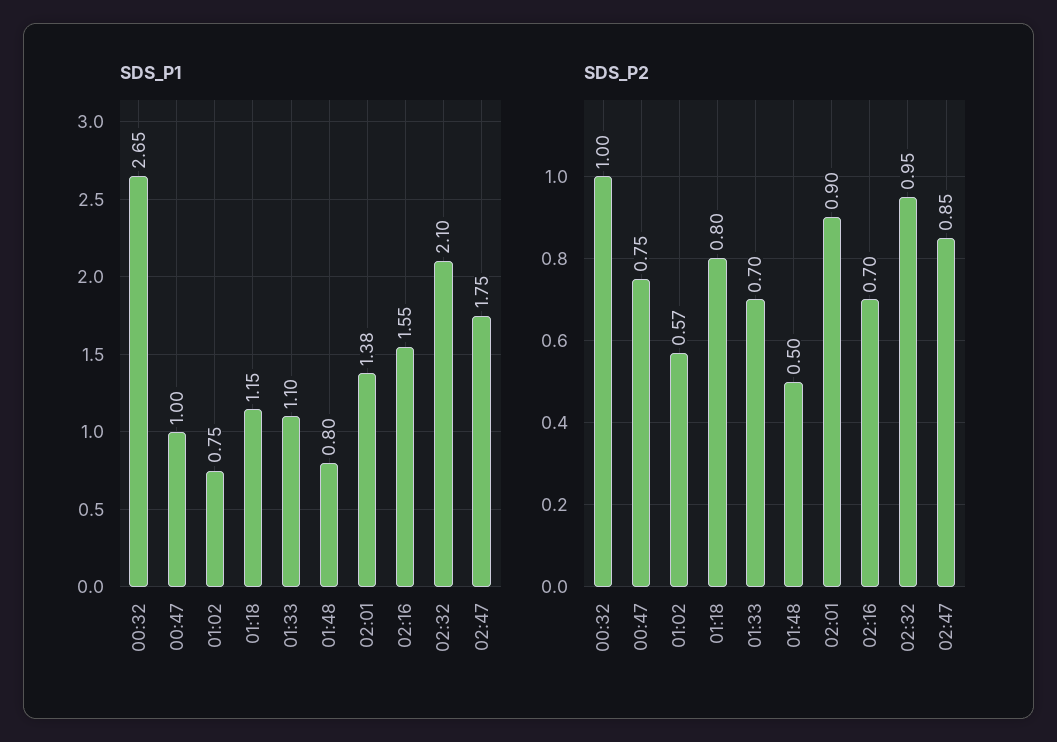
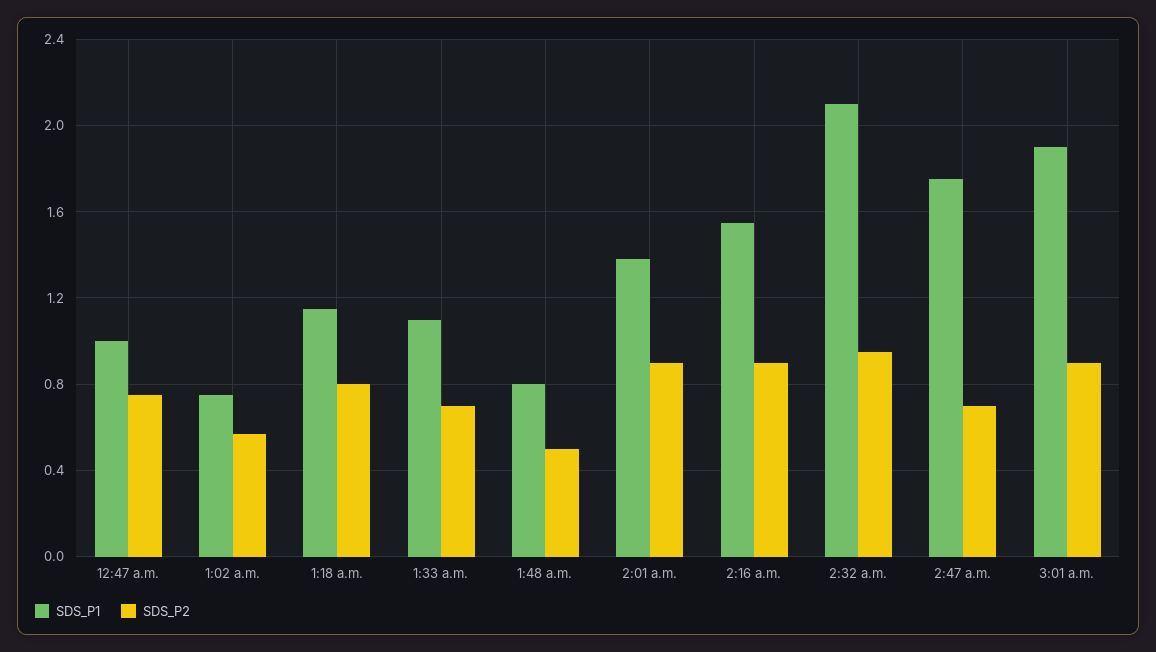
SDS_P1, 00:32: 2.65 -> none
SDS_P2, 00:32: 1 -> none
SDS_P2, 02:16: 0.7 -> 0.9
SDS_P2, 02:47: 0.85 -> 0.7
SDS_P1, 3:01 a.m.: none -> 1.9
SDS_P2, 3:01 a.m.: none -> 0.9

